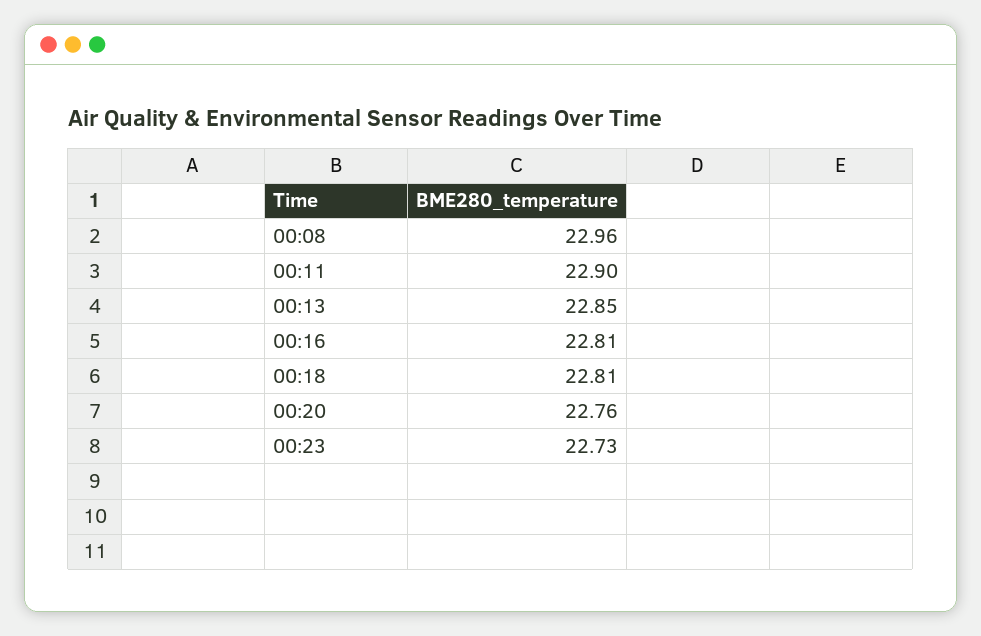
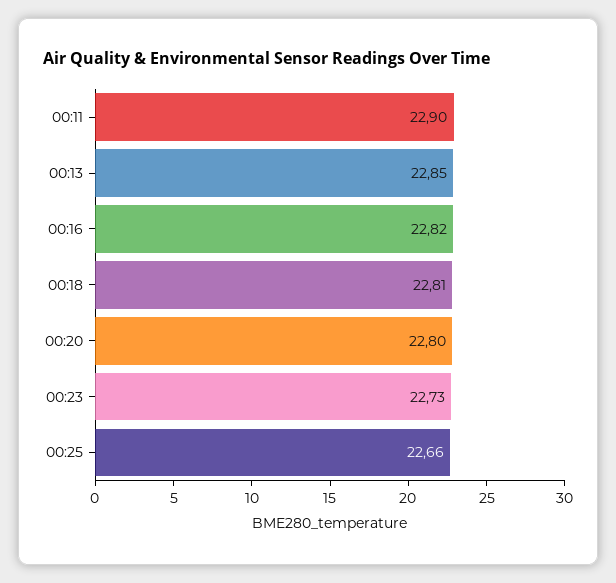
00:08: 22.96 -> none
00:16: 22.81 -> 22.82
00:20: 22.76 -> 22.8
00:25: none -> 22.66

